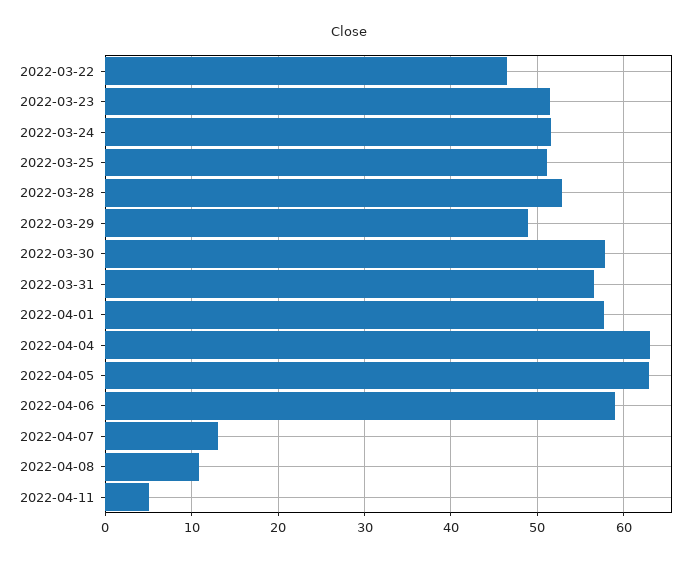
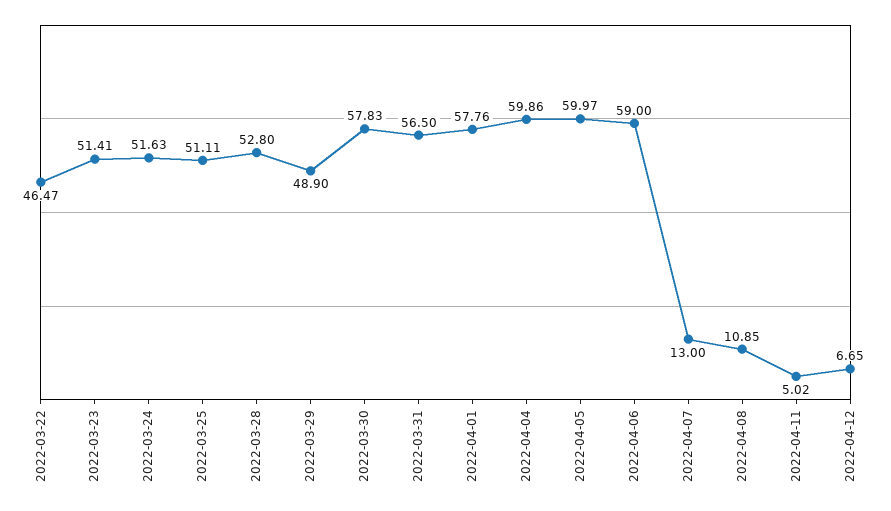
2022-04-04: 63 -> 59.86
2022-04-05: 63 -> 59.97
2022-04-12: none -> 6.65

